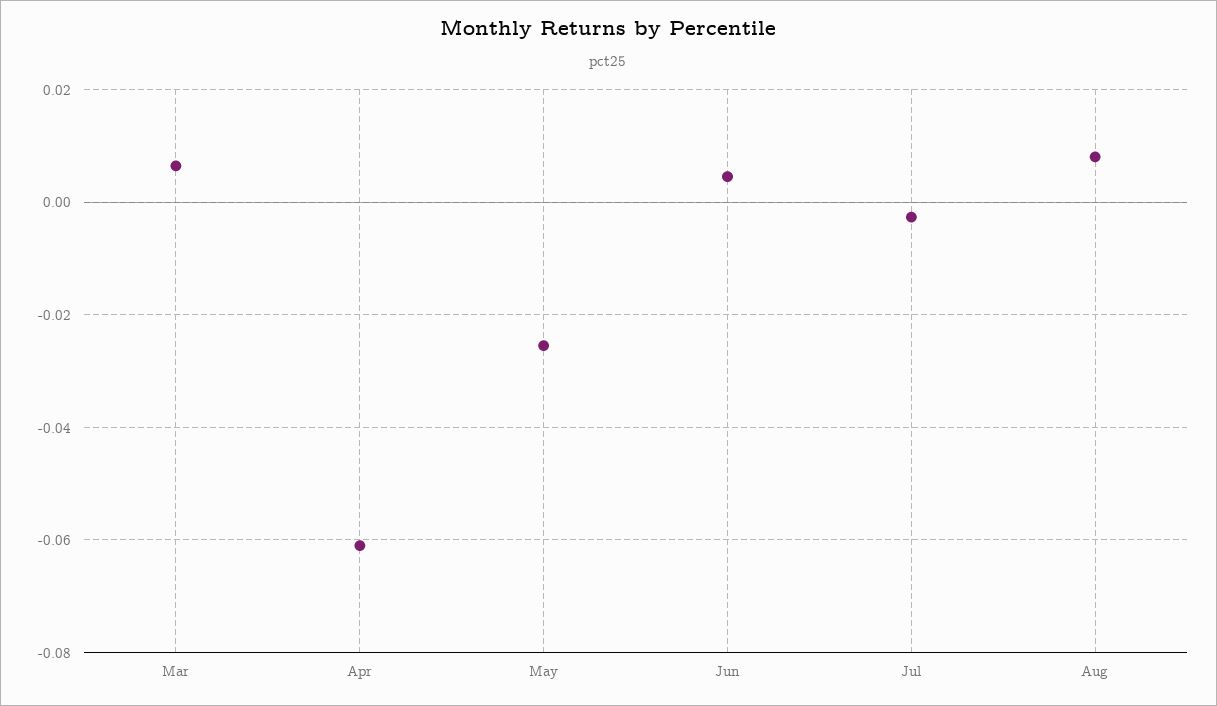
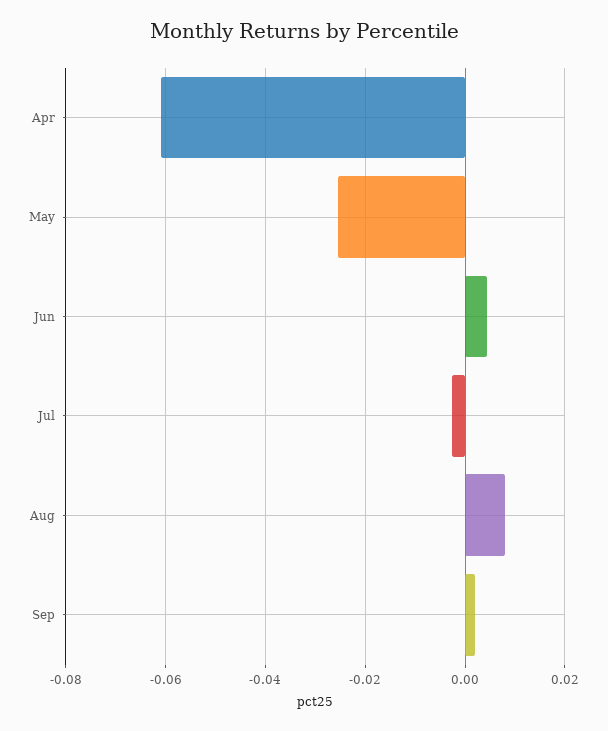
Mar: 0.006 -> none
Sep: none -> 0.002

